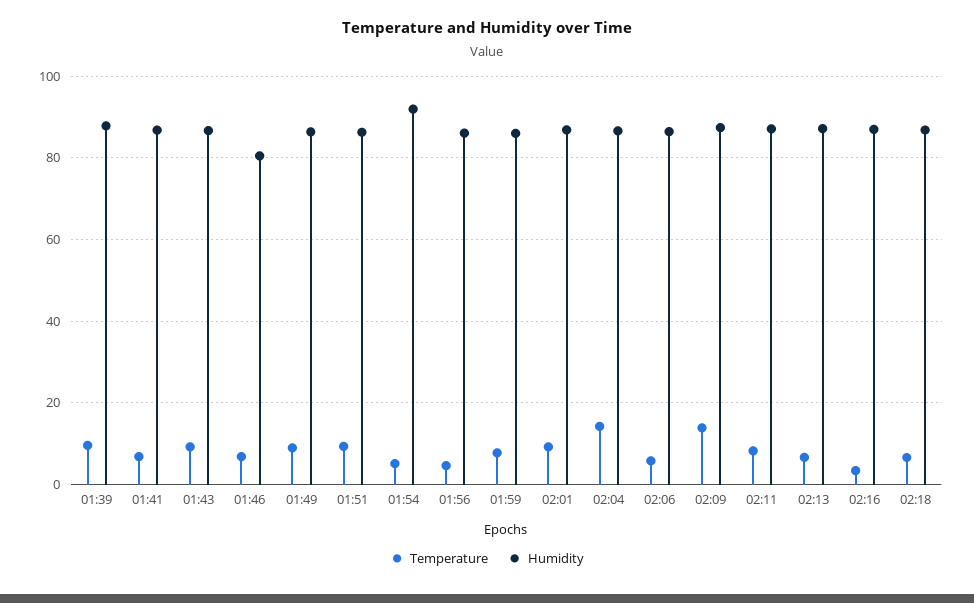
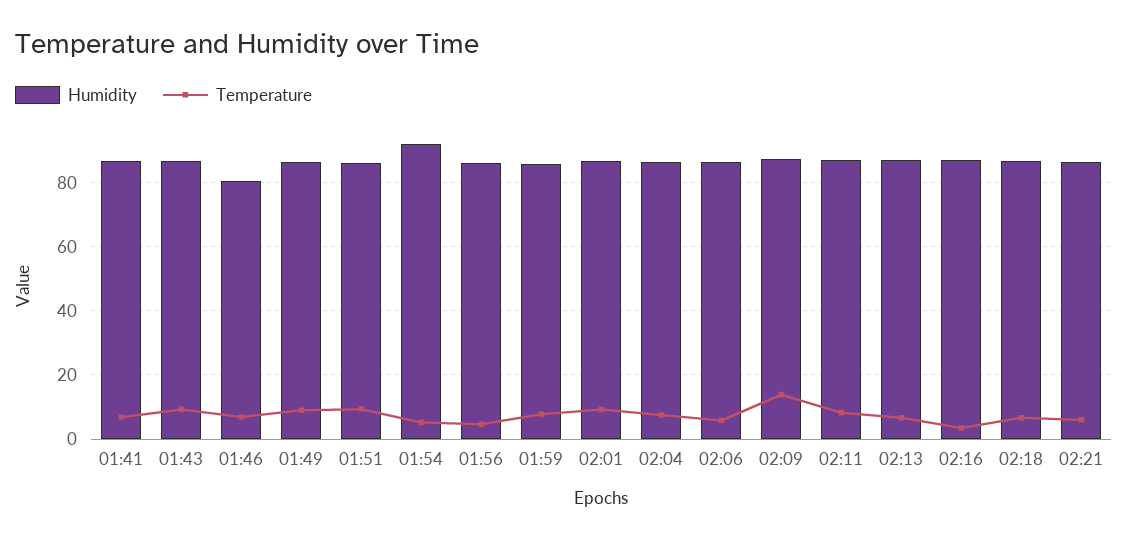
Temperature, 01:39: 10 -> none
Humidity, 01:39: 88 -> none
Temperature, 02:04: 14 -> 8
Humidity, 02:21: none -> 86
Temperature, 02:21: none -> 6

